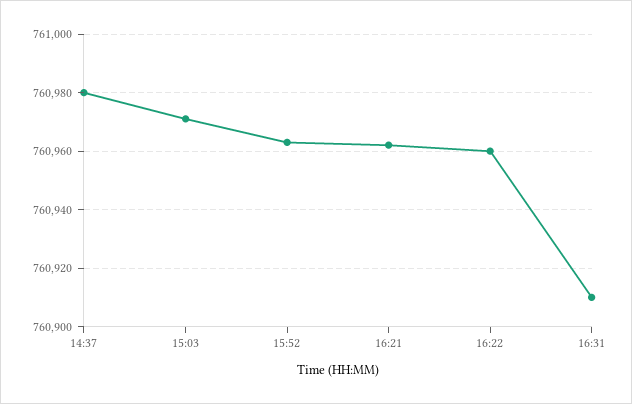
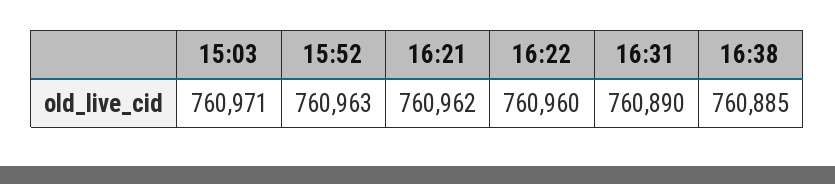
14:37: 760980 -> none
16:31: 760910 -> 760890
16:38: none -> 760885

